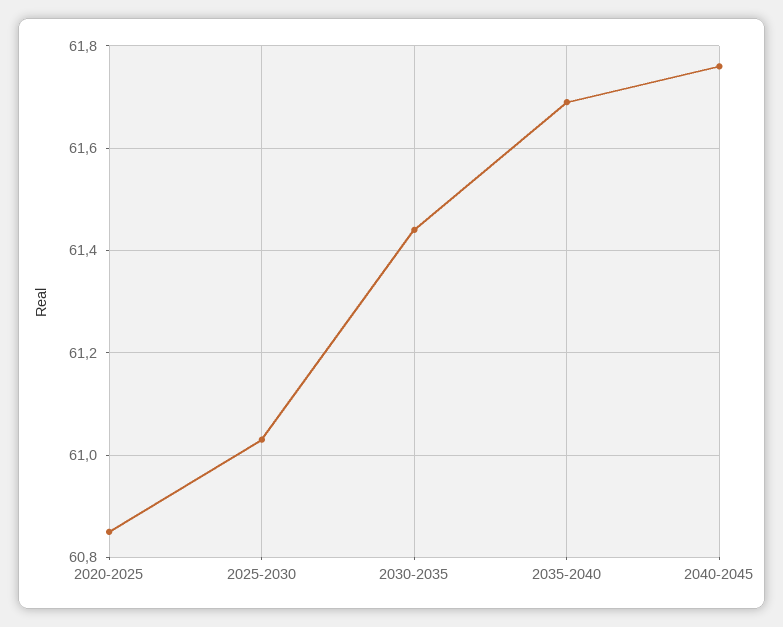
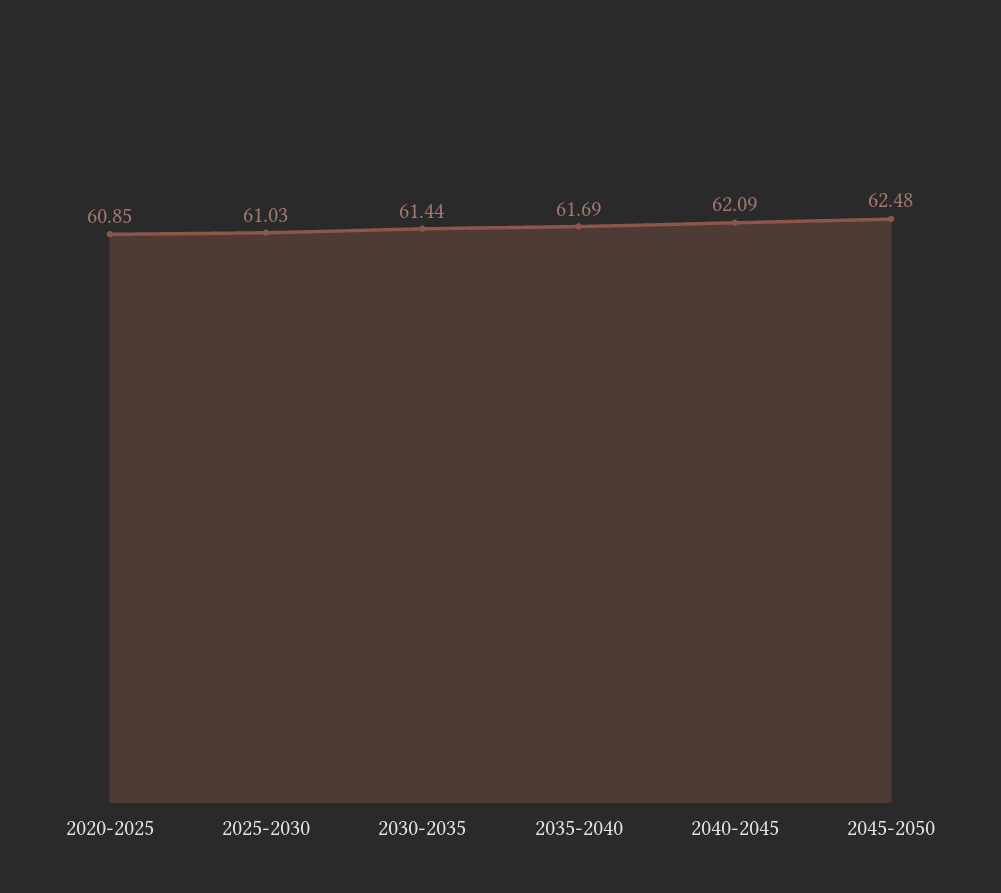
2040-2045: 61.75 -> 62.09
2045-2050: none -> 62.48

